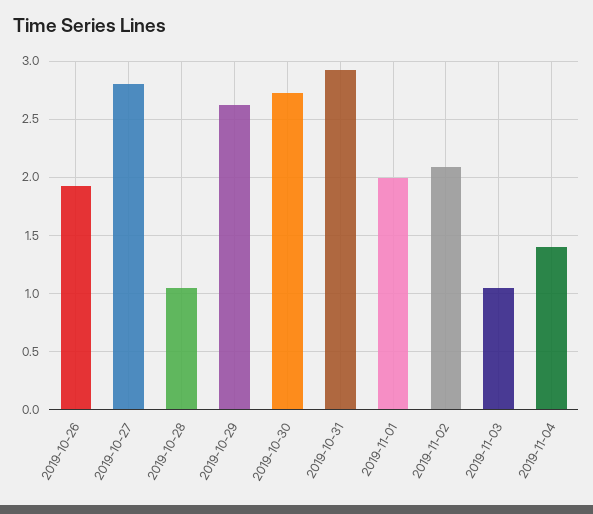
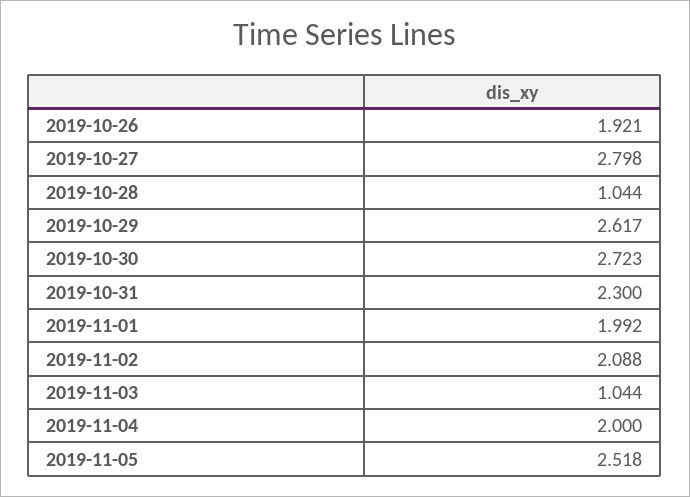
2019-10-31: 2.9 -> 2.3
2019-11-04: 1.4 -> 2
2019-11-05: none -> 2.518

